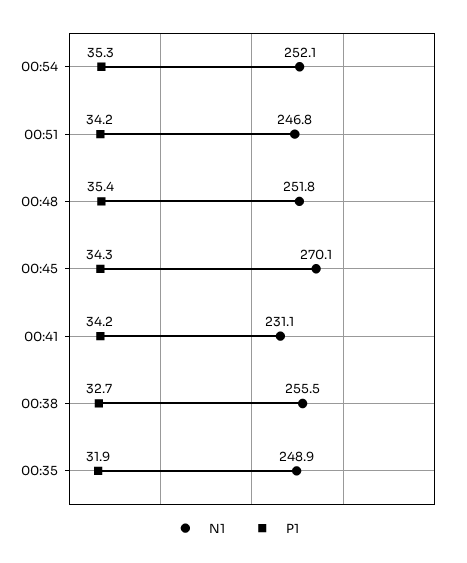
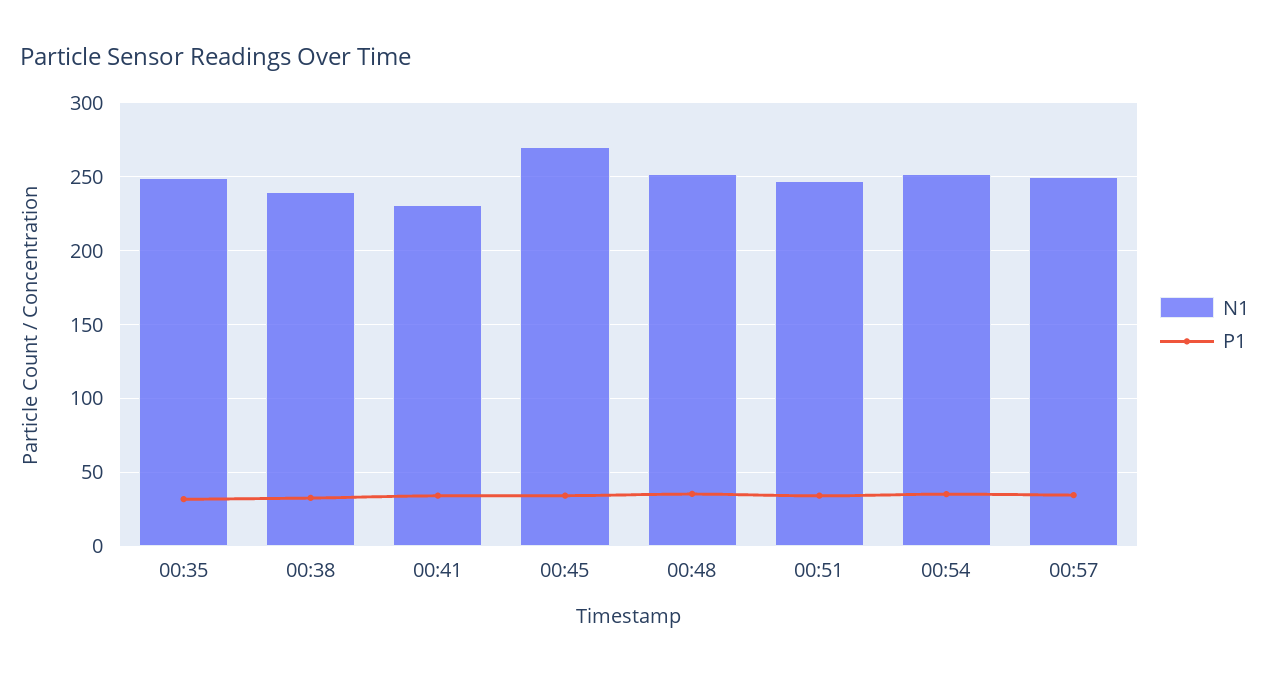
N1, 00:38: 255.5 -> 240
N1, 00:57: none -> 250
P1, 00:57: none -> 35

